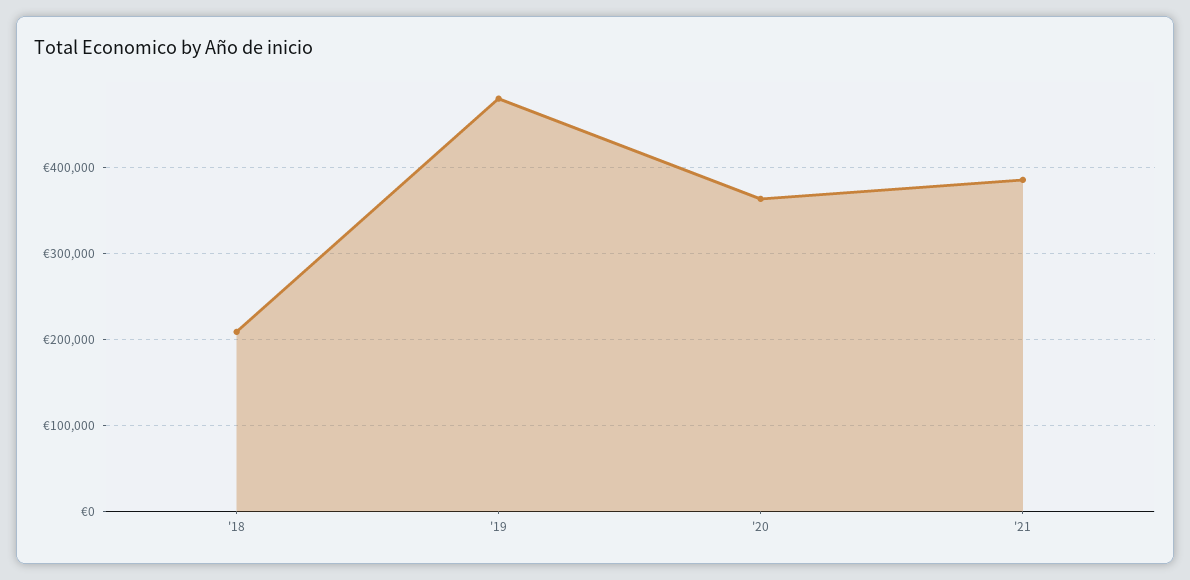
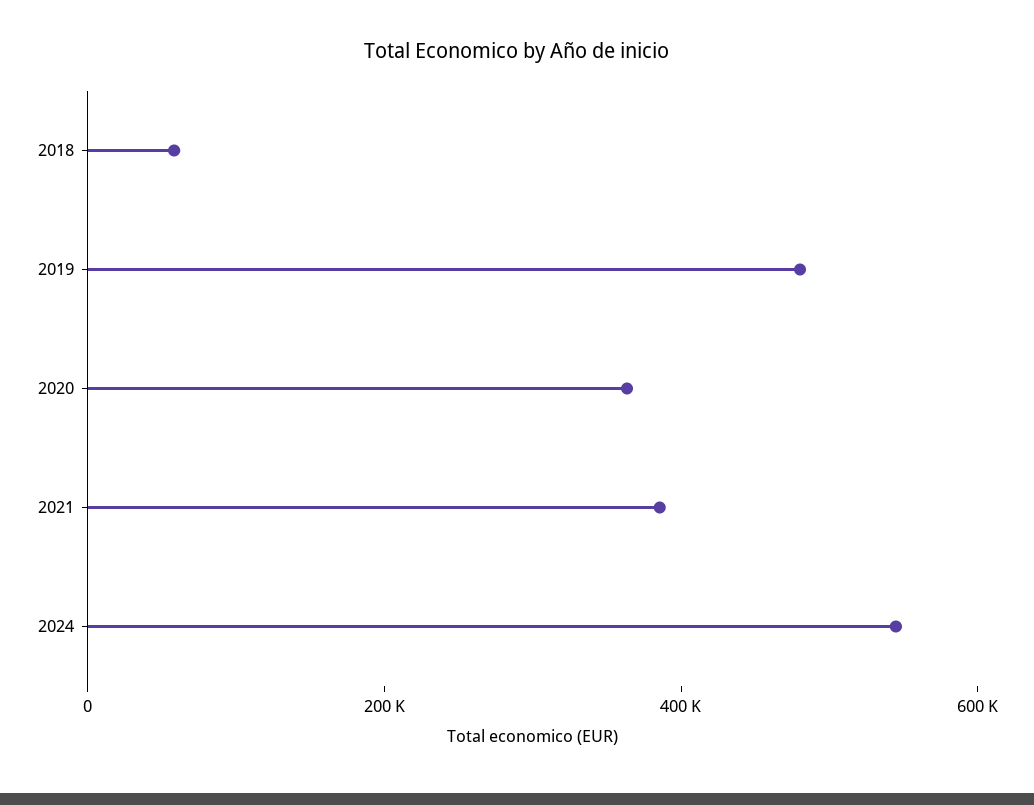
'18: 210000 -> 50000
2024: none -> 550000

